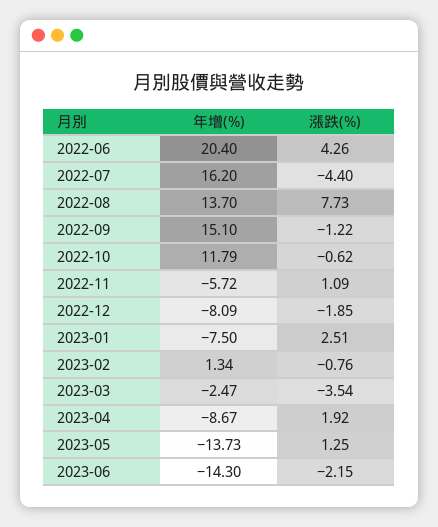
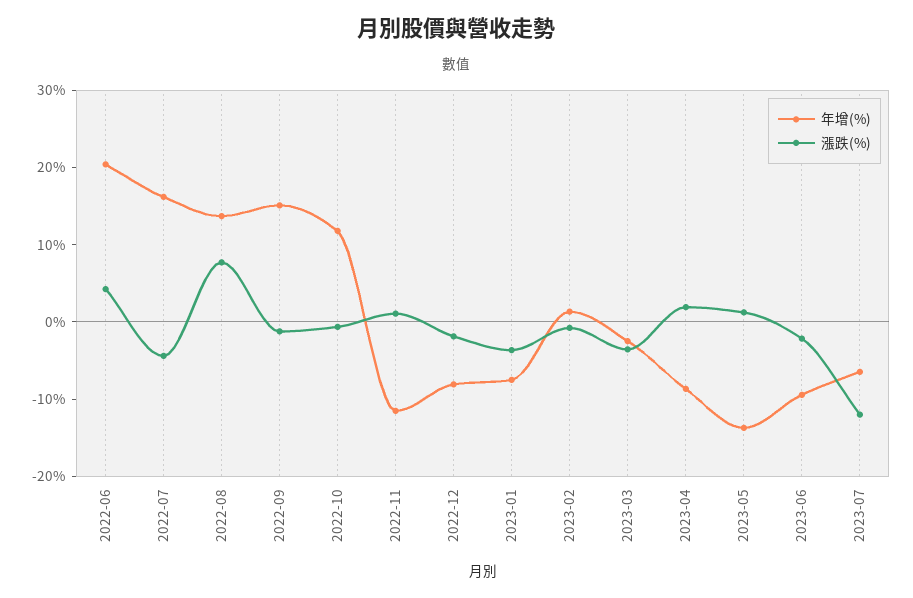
年增(%), 2022-11: -5.72 -> -12
漲跌(%), 2023-01: 2.51 -> -4
年增(%), 2023-06: -14.3 -> -10
年增(%), 2023-07: none -> -6
漲跌(%), 2023-07: none -> -12

